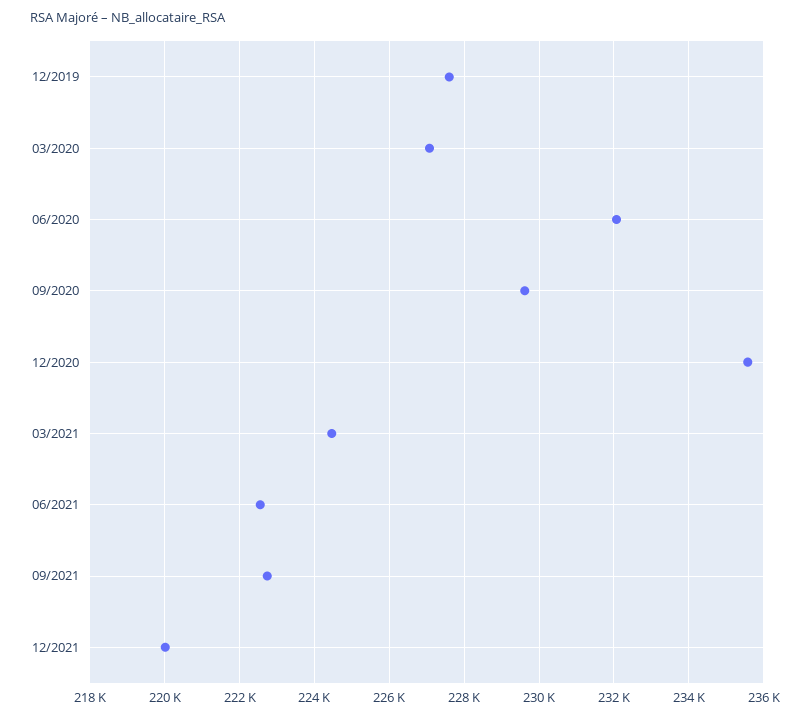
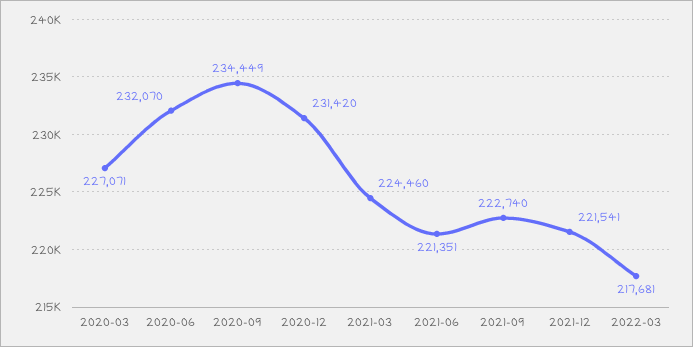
12/2019: 227600 -> none
09/2020: 229600 -> 234449
12/2020: 235600 -> 231420
06/2021: 222600 -> 221351
12/2021: 220000 -> 221541
2022-03: none -> 217681

